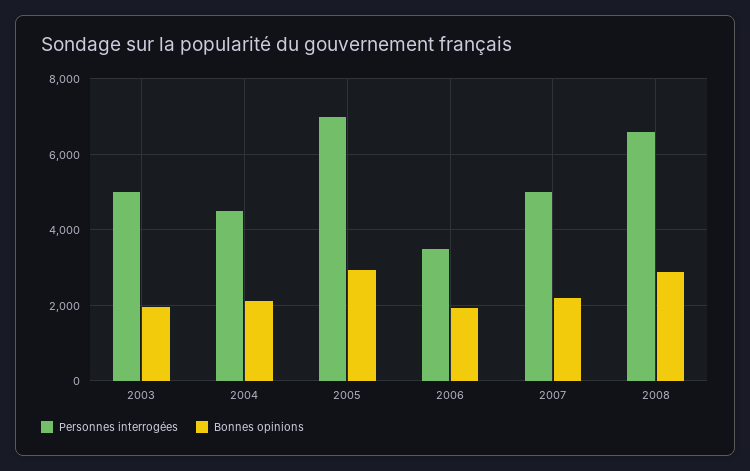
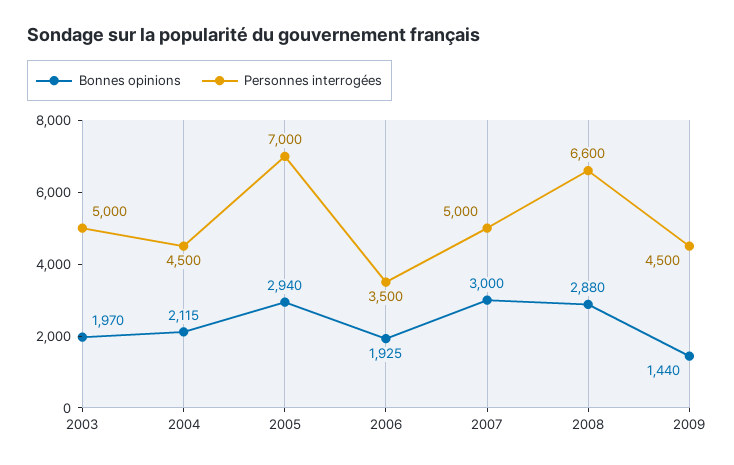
Bonnes opinions, 2007: 2200 -> 3000
Bonnes opinions, 2009: none -> 1440
Personnes interrogées, 2009: none -> 4500

